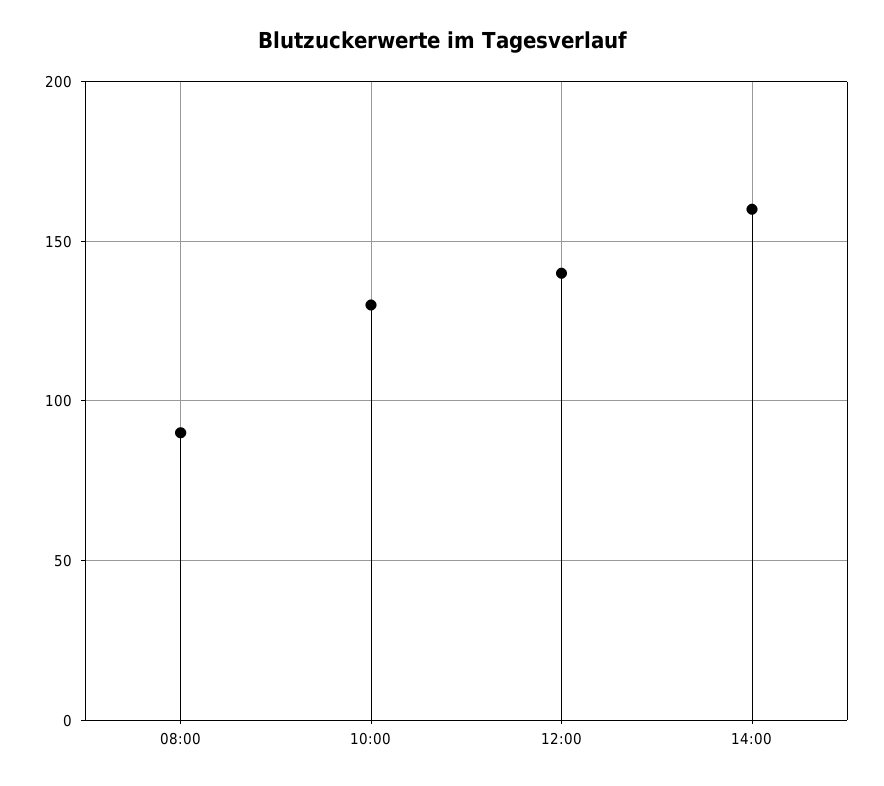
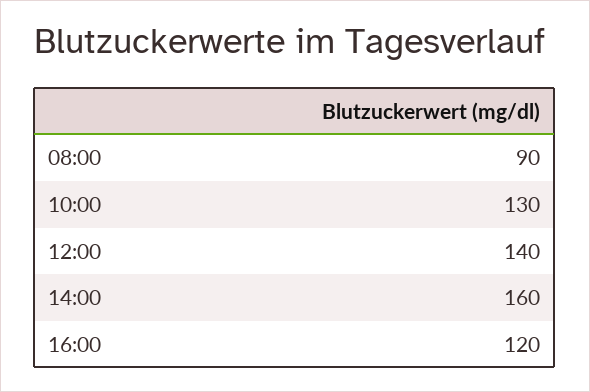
16:00: none -> 120

